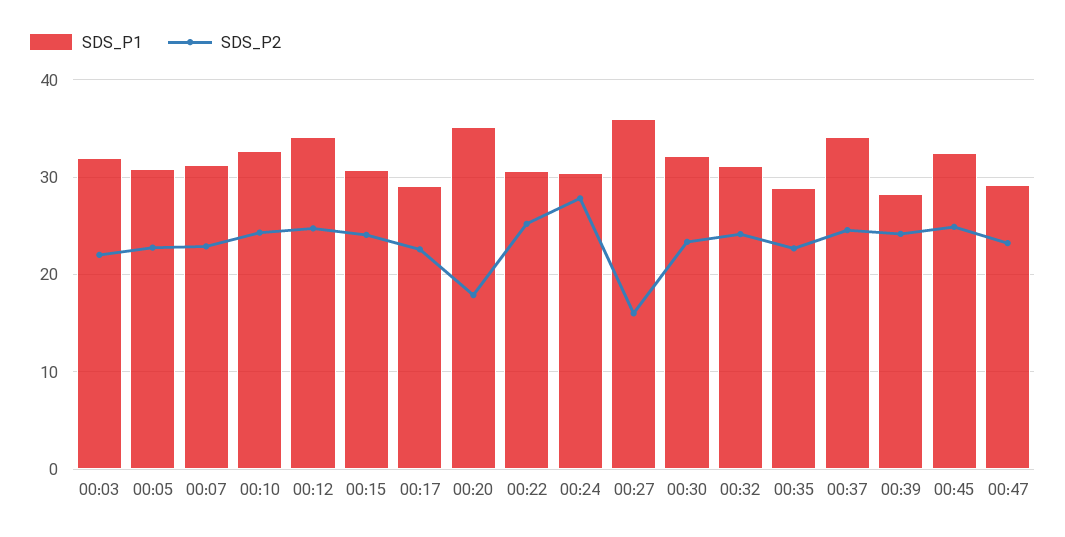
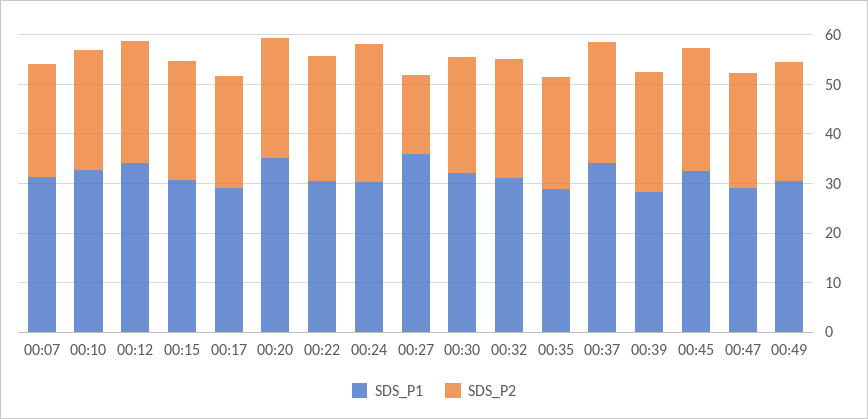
SDS_P1, 00:03: 32 -> none
SDS_P2, 00:03: 22 -> none
SDS_P1, 00:05: 31 -> none
SDS_P2, 00:05: 23 -> none
SDS_P2, 00:20: 18 -> 24
SDS_P1, 00:49: none -> 30
SDS_P2, 00:49: none -> 24

